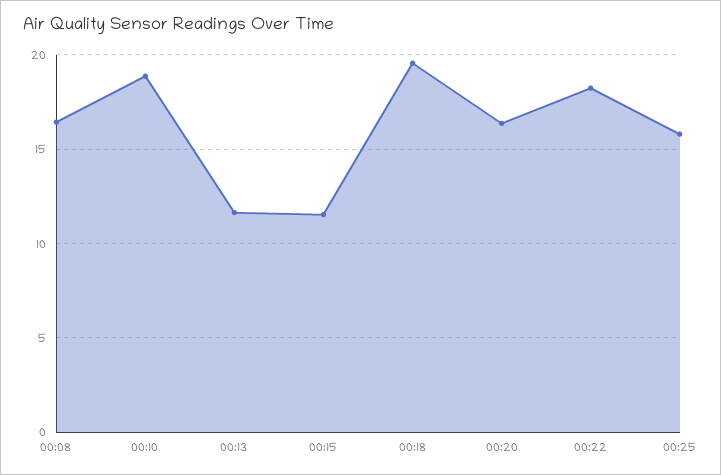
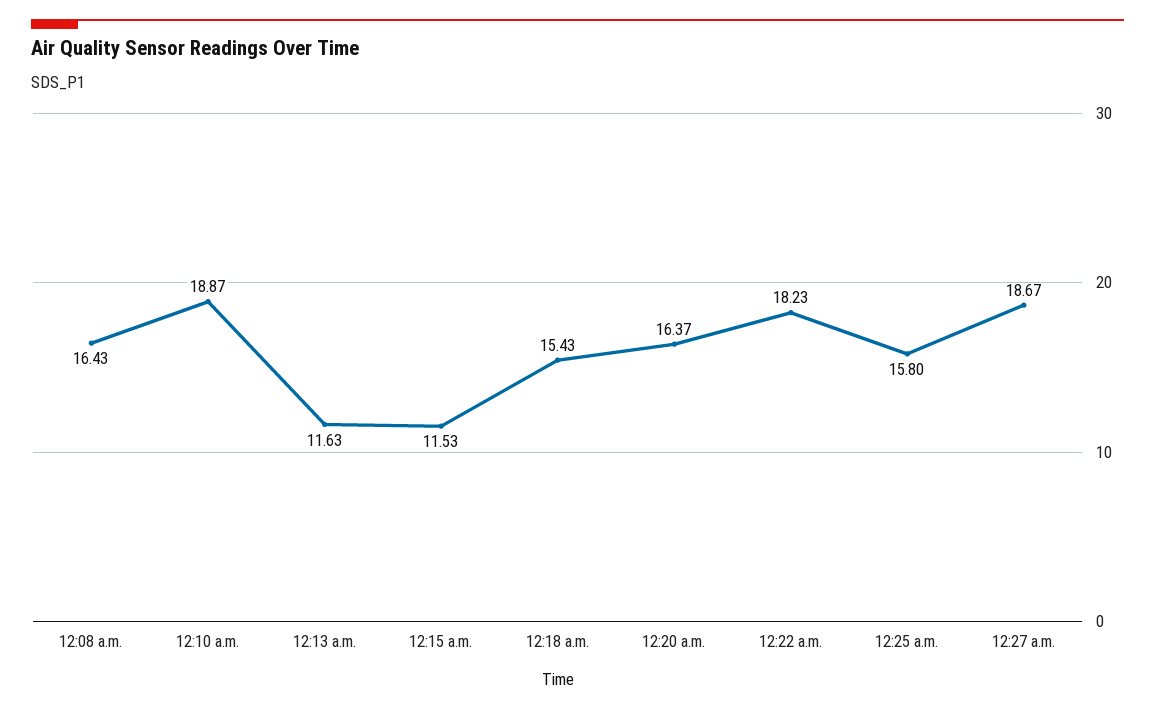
00:18: 19.5 -> 15.43
12:27 a.m.: none -> 18.67

